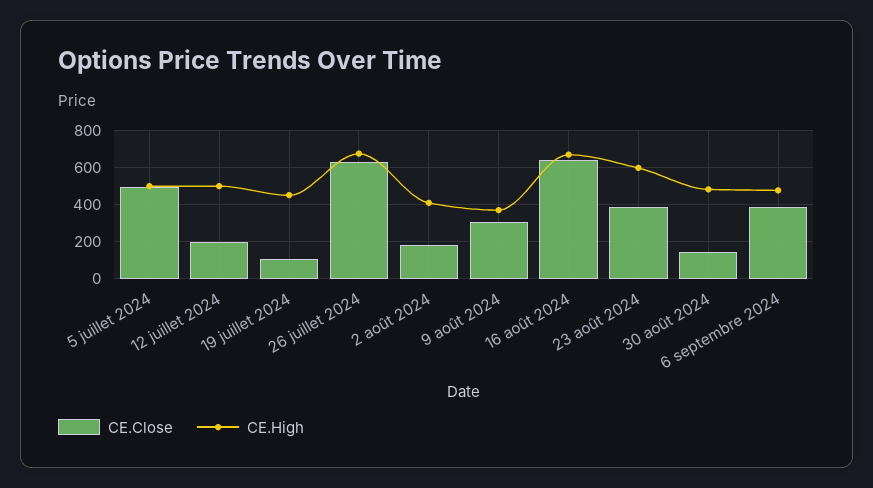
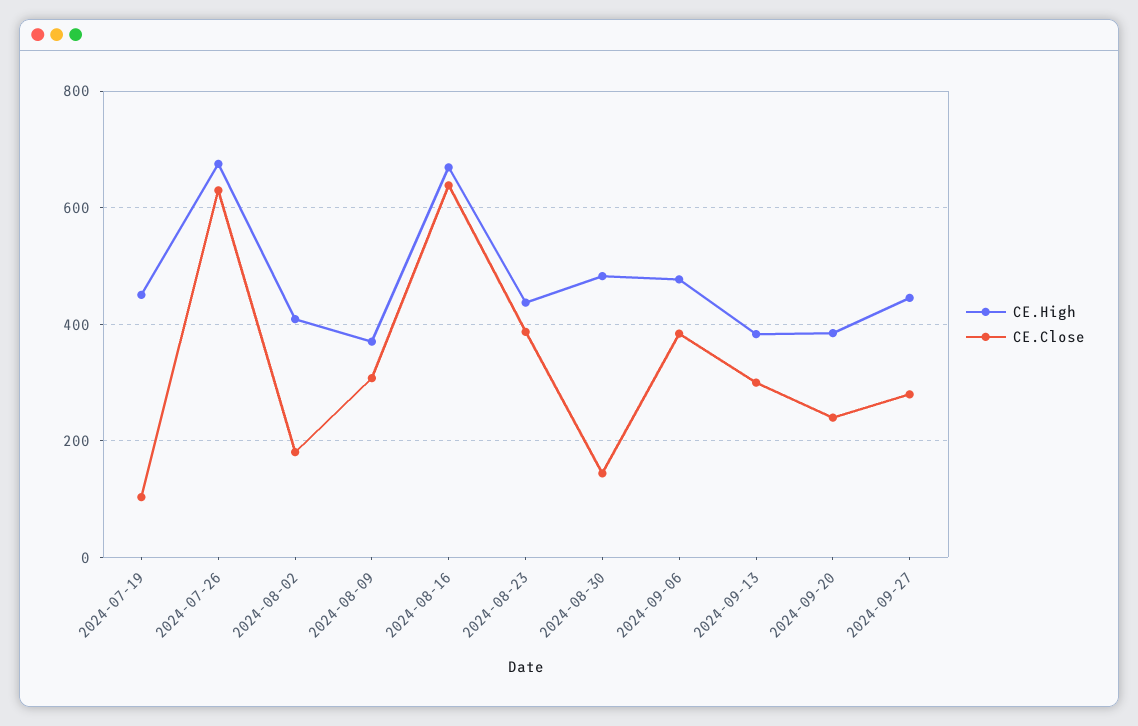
CE.Close, 5 juillet 2024: 500 -> none
CE.High, 5 juillet 2024: 500 -> none
CE.Close, 12 juillet 2024: 200 -> none
CE.High, 12 juillet 2024: 500 -> none
CE.High, 23 août 2024: 600 -> 440
CE.High, 2024-09-13: none -> 380
CE.Close, 2024-09-13: none -> 300
CE.High, 2024-09-20: none -> 380
CE.Close, 2024-09-20: none -> 240
CE.High, 2024-09-27: none -> 440
CE.Close, 2024-09-27: none -> 280

